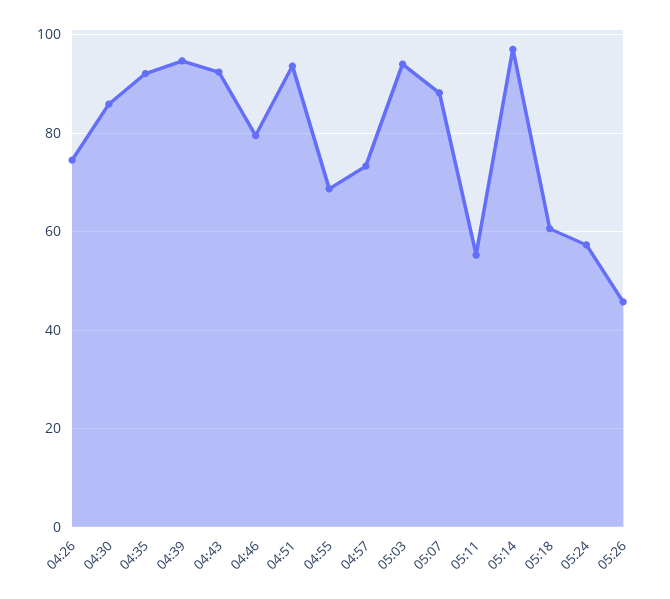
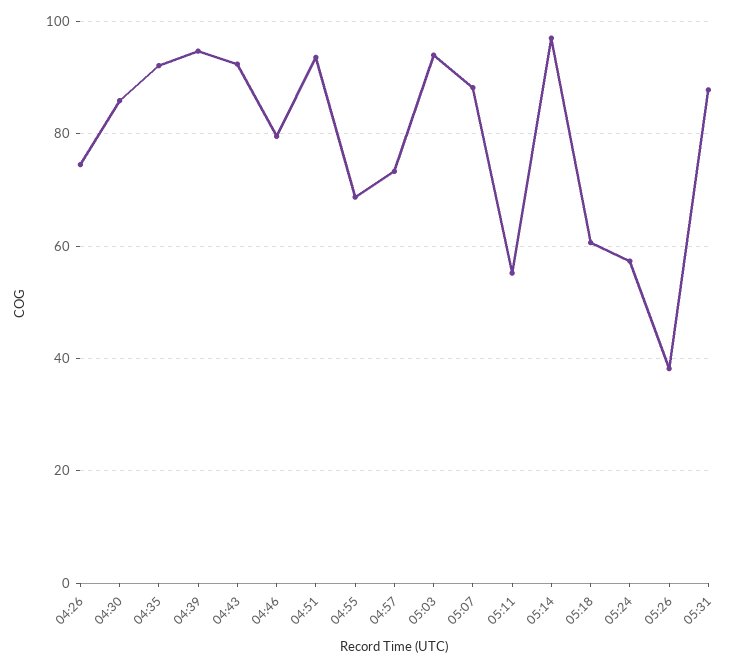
05:26: 46 -> 38
05:31: none -> 88

